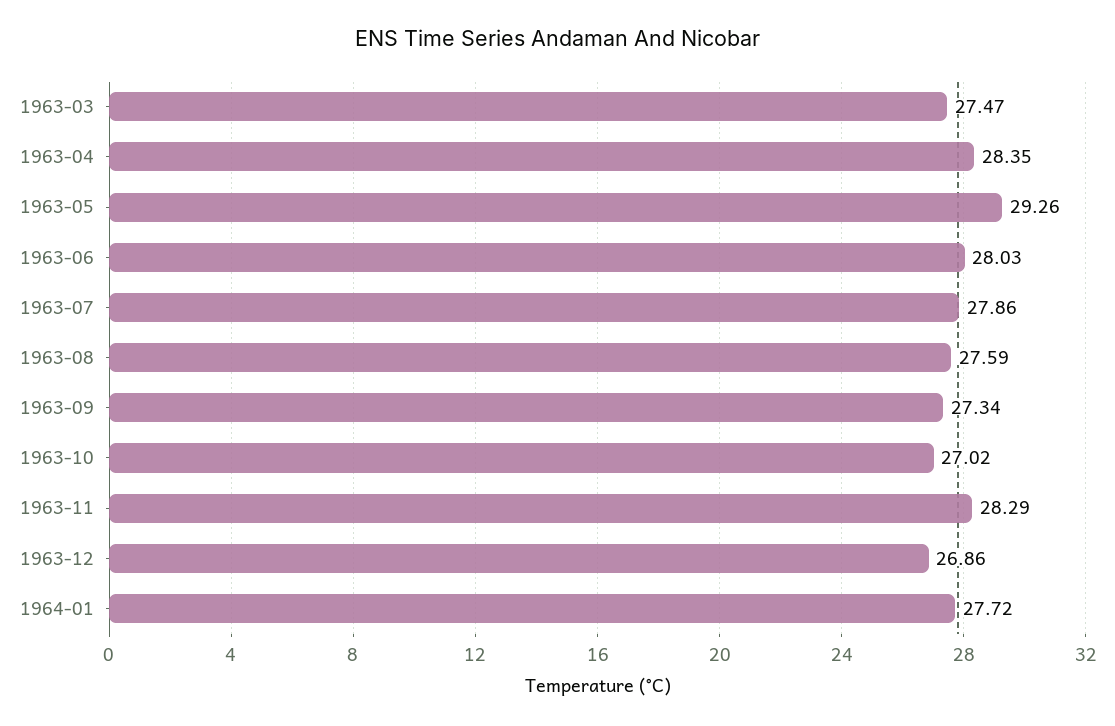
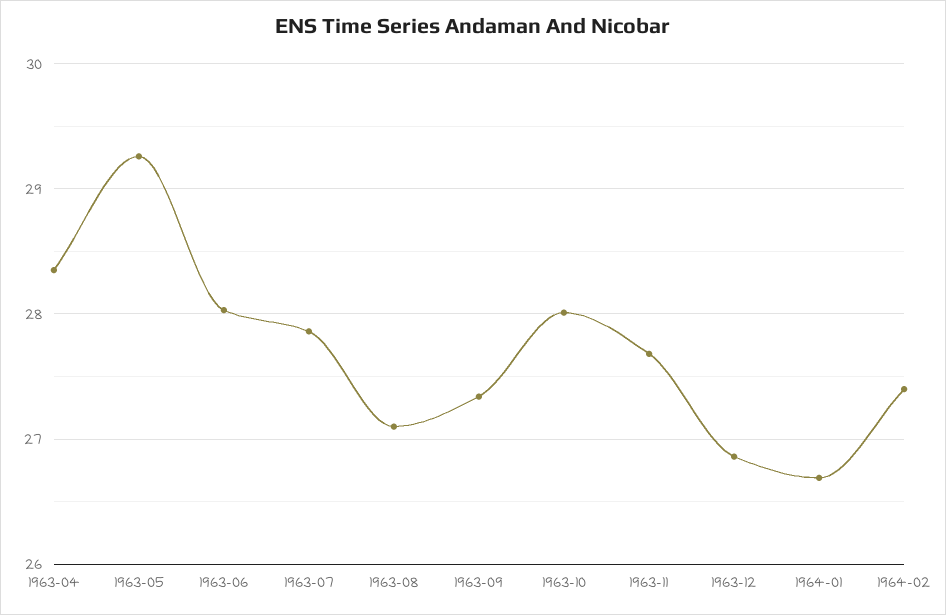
1963-03: 27.47 -> none
1963-08: 27.59 -> 27.1
1963-10: 27.02 -> 28
1963-11: 28.29 -> 27.7
1964-01: 27.72 -> 26.7
1964-02: none -> 27.4

